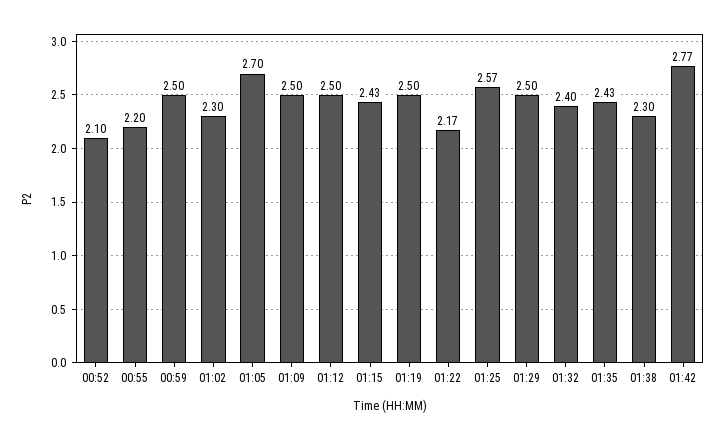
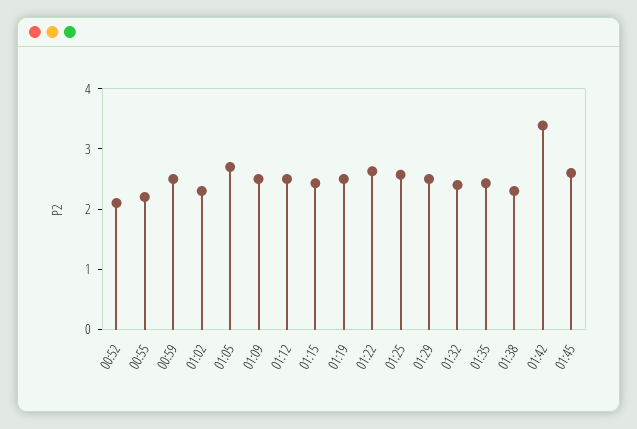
01:22: 2.17 -> 2.6
01:42: 2.77 -> 3.4
01:45: none -> 2.6

